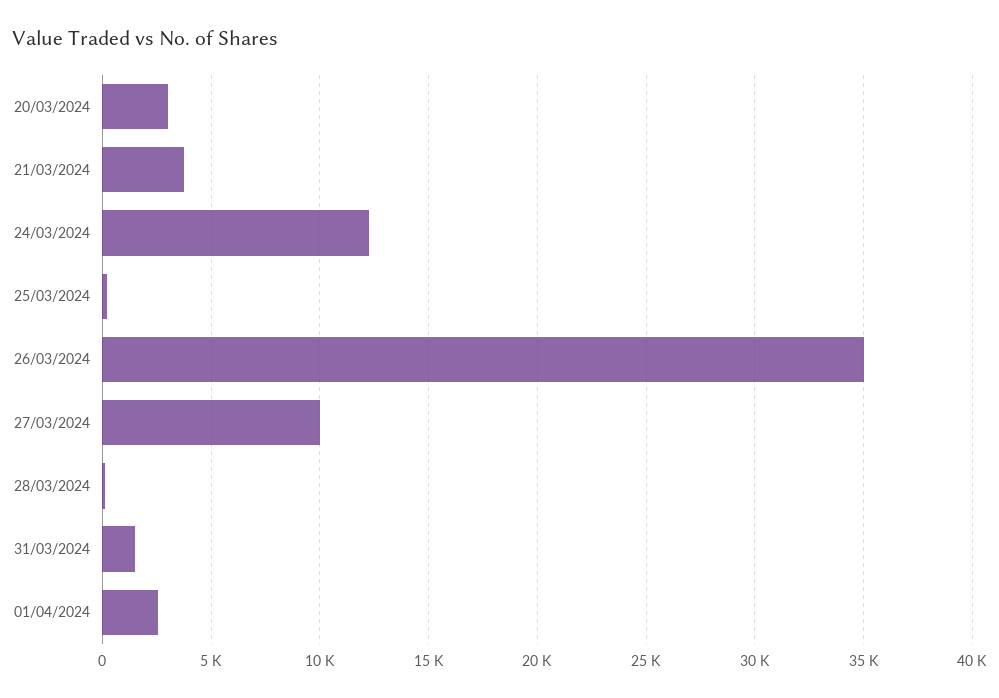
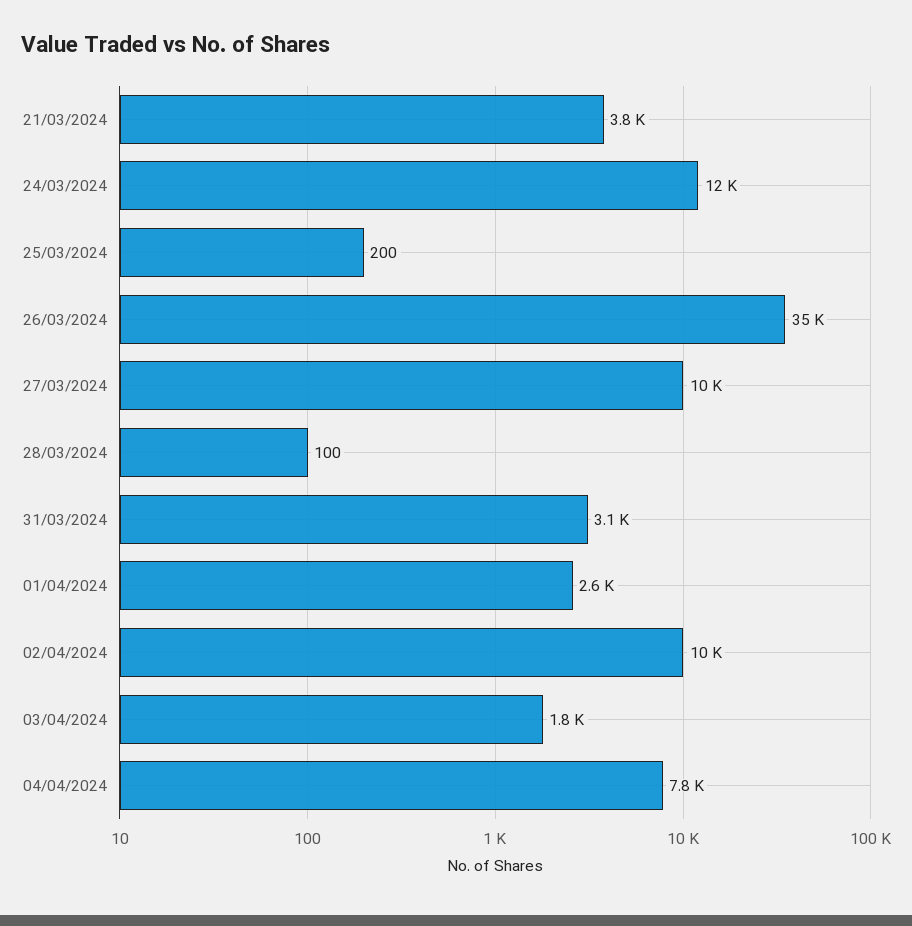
20/03/2024: 3000 -> none
31/03/2024: 1500 -> 3100
02/04/2024: none -> 10000
03/04/2024: none -> 1800
04/04/2024: none -> 7800

